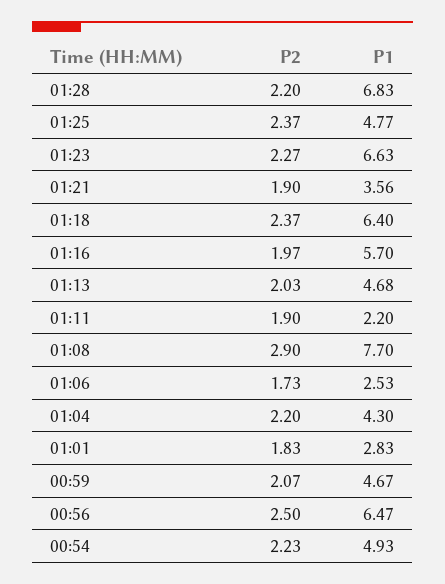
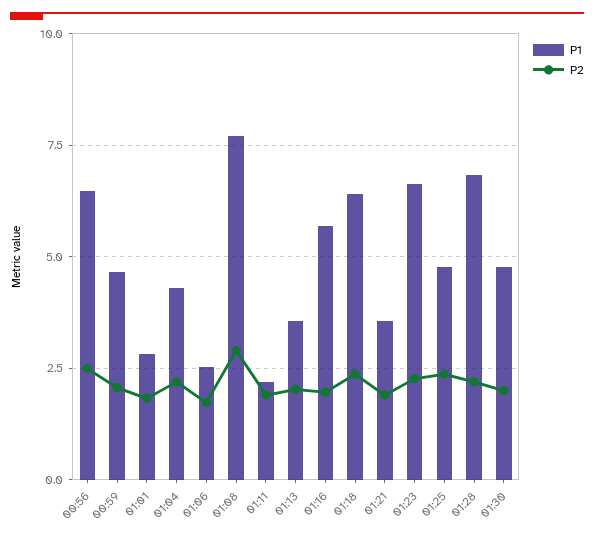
P1, 01:13: 4.68 -> 3.5
P2, 00:54: 2.23 -> none
P1, 00:54: 4.93 -> none
P1, 01:30: none -> 4.75
P2, 01:30: none -> 2

